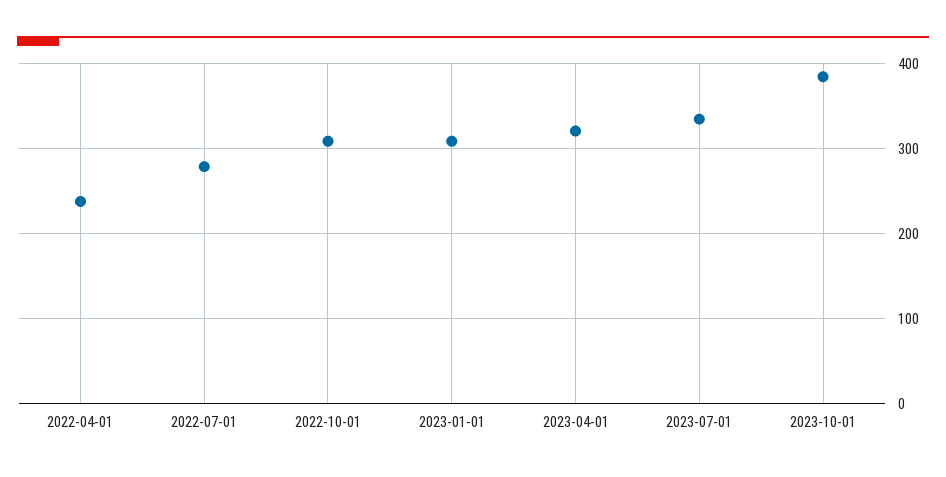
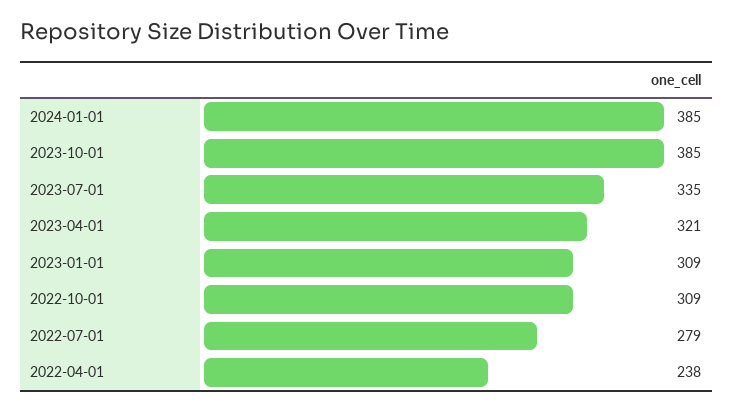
2024-01-01: none -> 385

